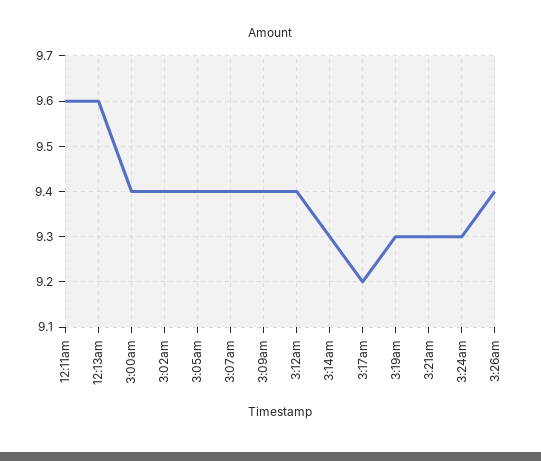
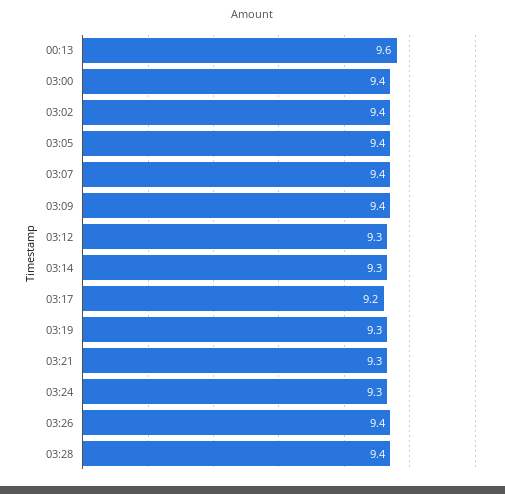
12:11am: 9.6 -> none
3:12am: 9.4 -> 9.3
03:28: none -> 9.4

